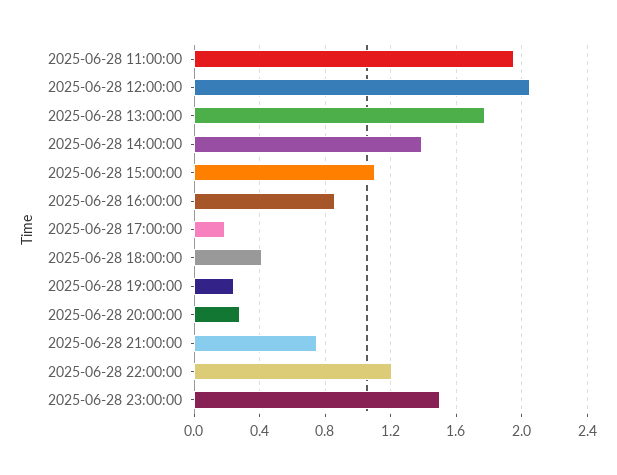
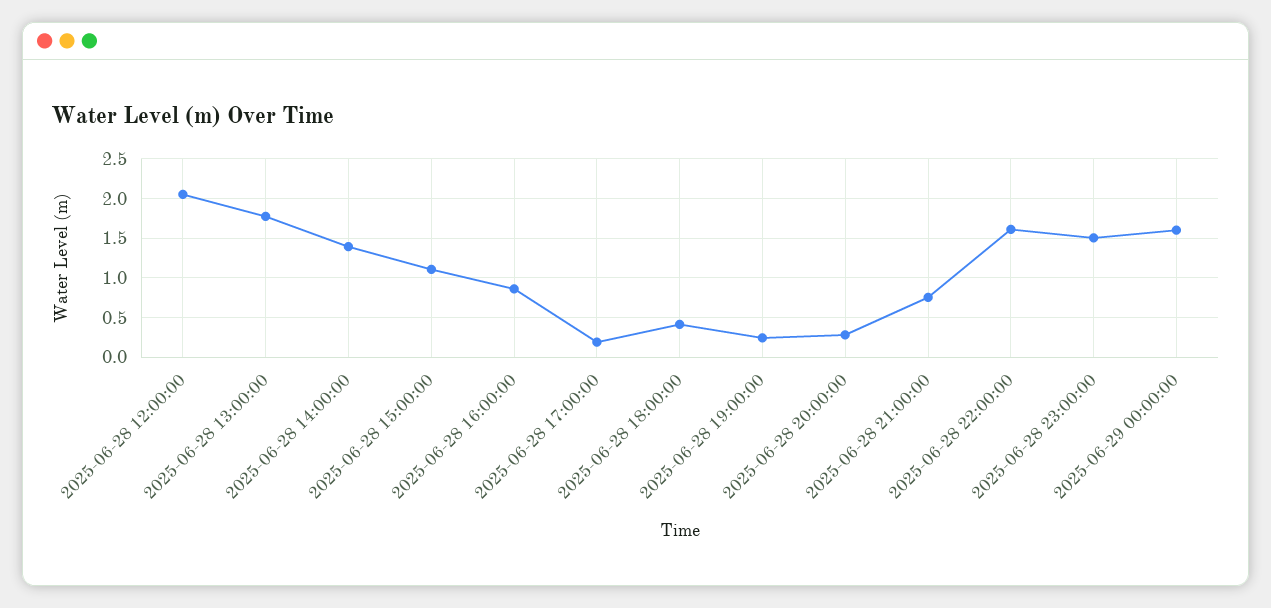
2025-06-28 11:00:00: 1.95 -> none
2025-06-28 22:00:00: 1.2 -> 1.6
2025-06-29 00:00:00: none -> 1.6

